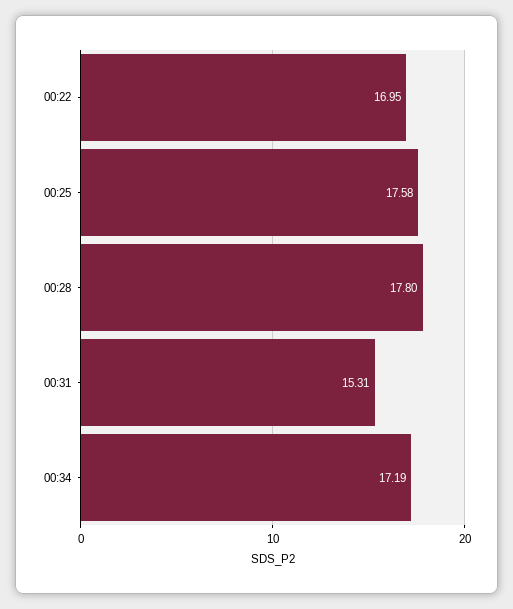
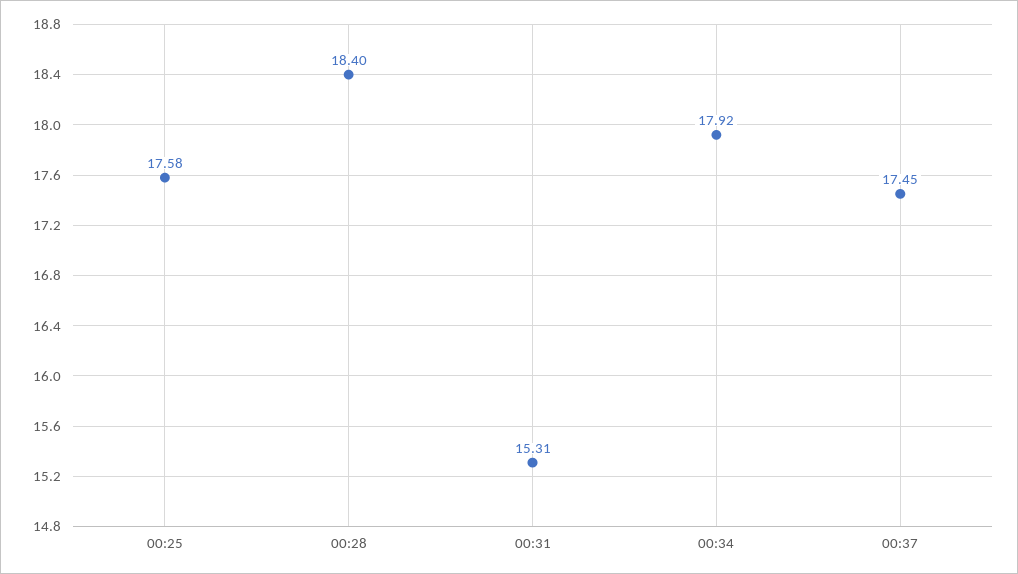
00:22: 16.95 -> none
00:28: 17.8 -> 18.4
00:34: 17.19 -> 17.92
00:37: none -> 17.45

